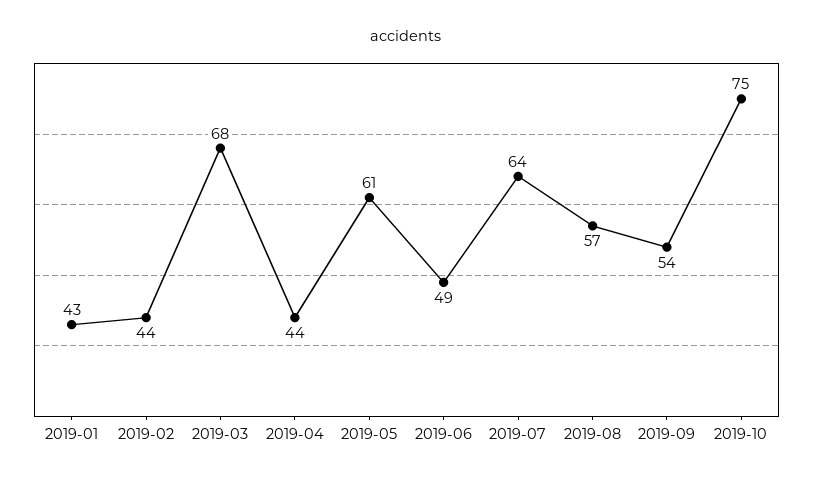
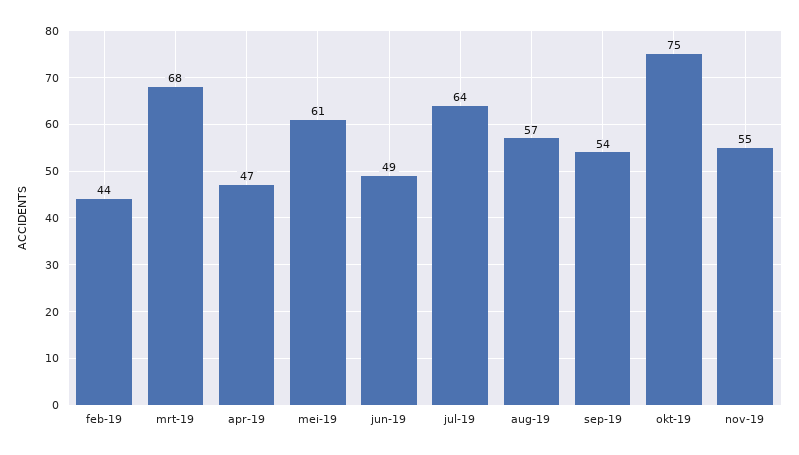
2019-01: 43 -> none
2019-04: 44 -> 47
nov-19: none -> 55

